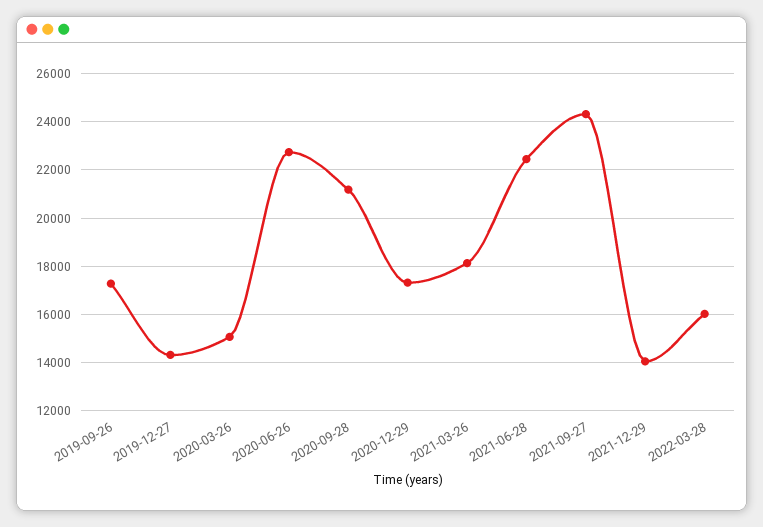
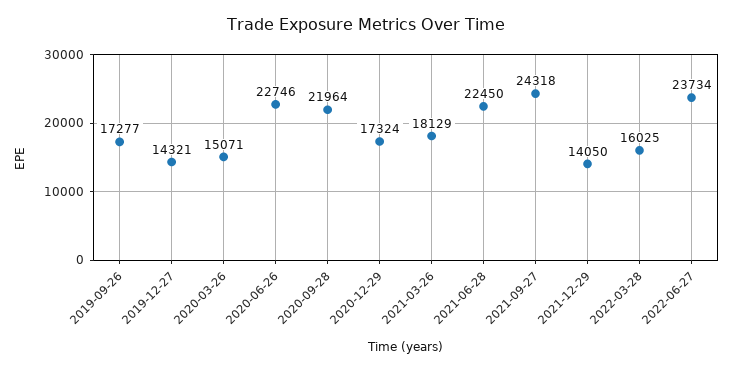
2020-09-28: 21250 -> 21964
2022-06-27: none -> 23734

